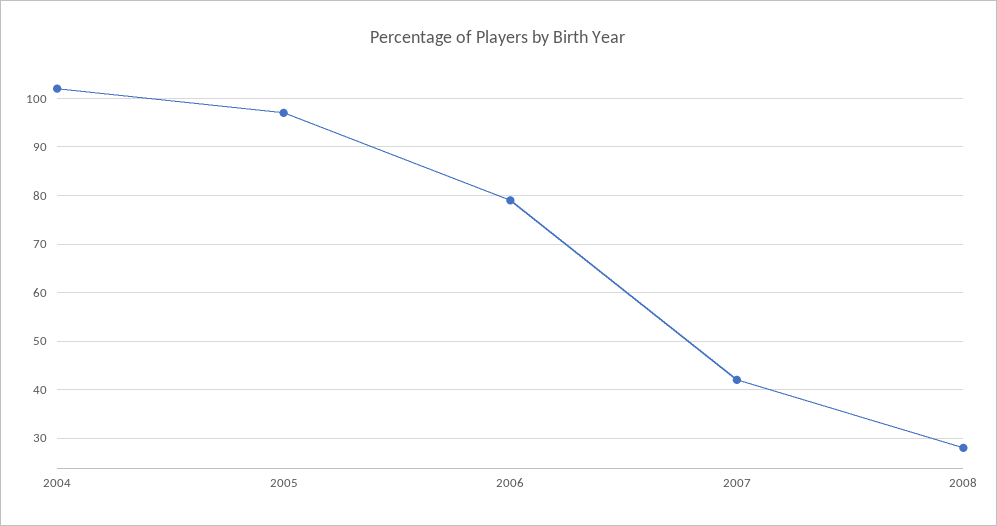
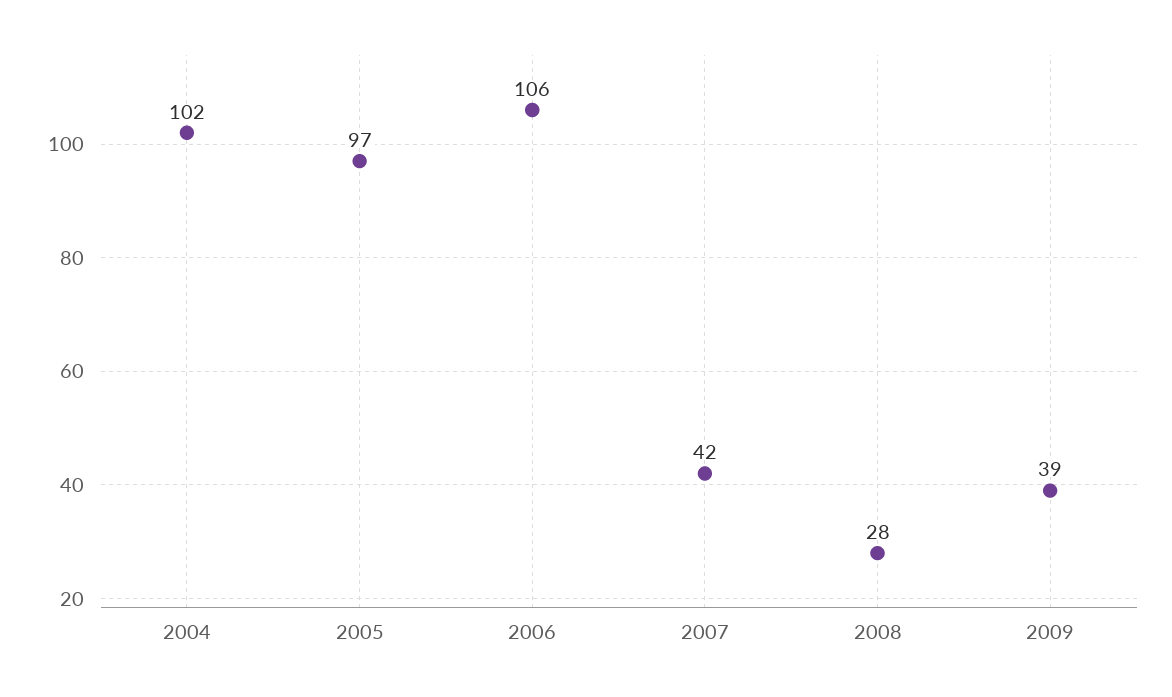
2006: 80 -> 106
2009: none -> 39

